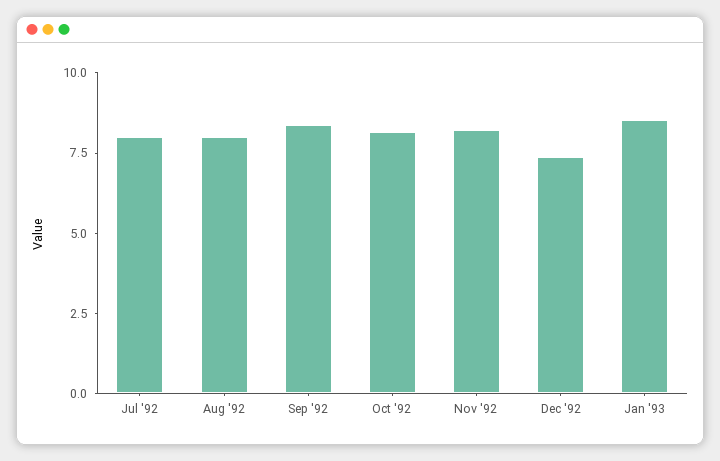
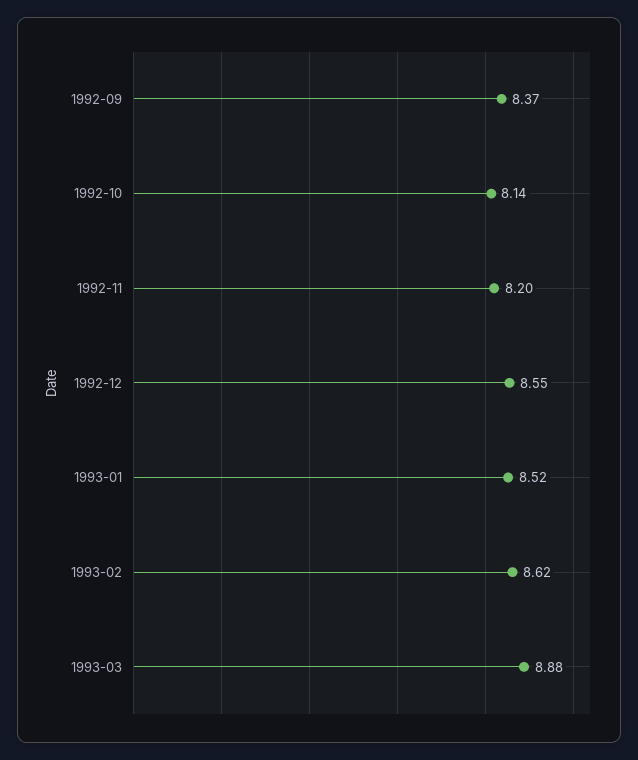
Jul '92: 8 -> none
Aug '92: 8 -> none
Dec '92: 7.5 -> 8.55
1993-02: none -> 8.62
1993-03: none -> 8.88

